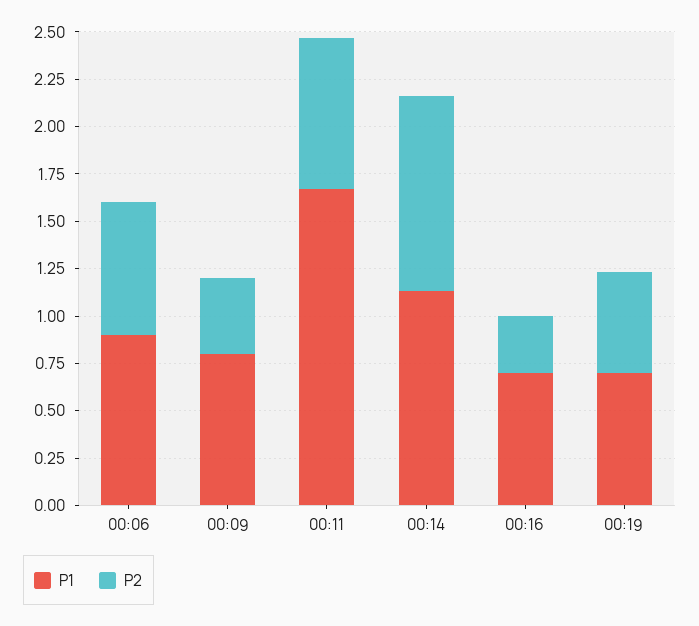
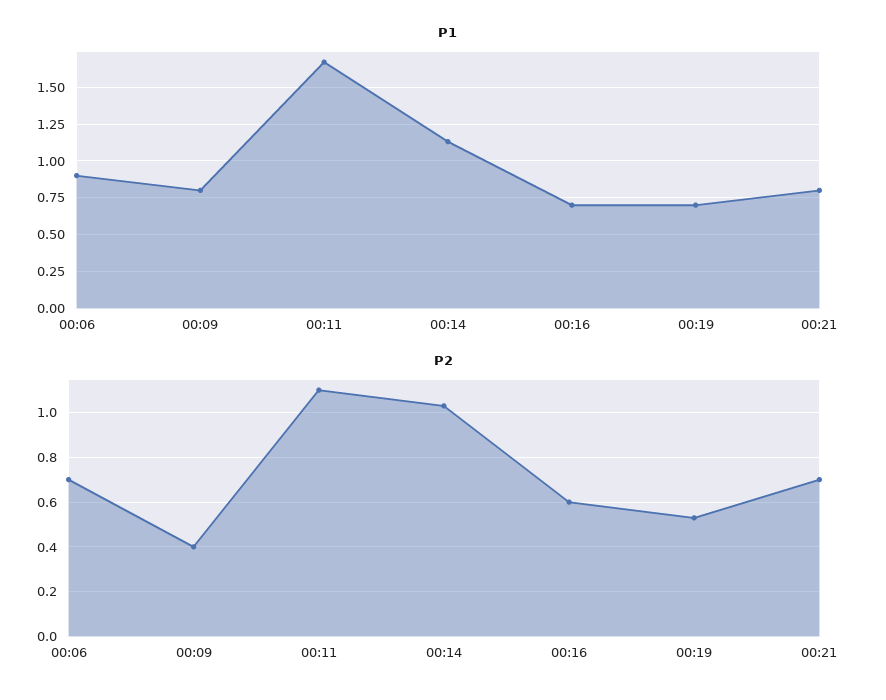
P2, 00:11: 0.8 -> 1.1
P2, 00:16: 0.3 -> 0.6
P1, 00:21: none -> 0.8
P2, 00:21: none -> 0.7

